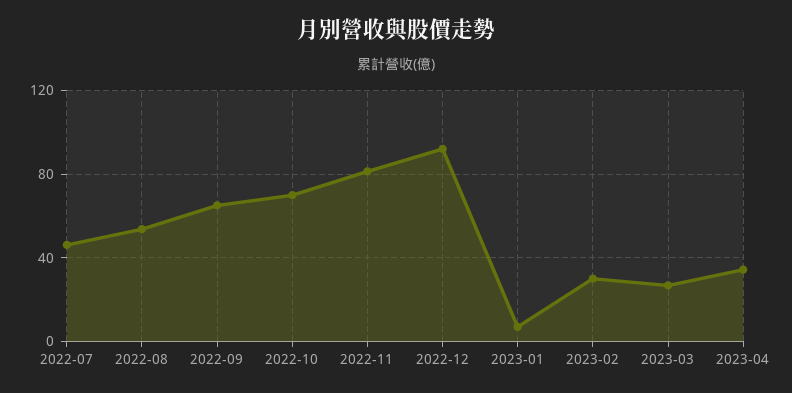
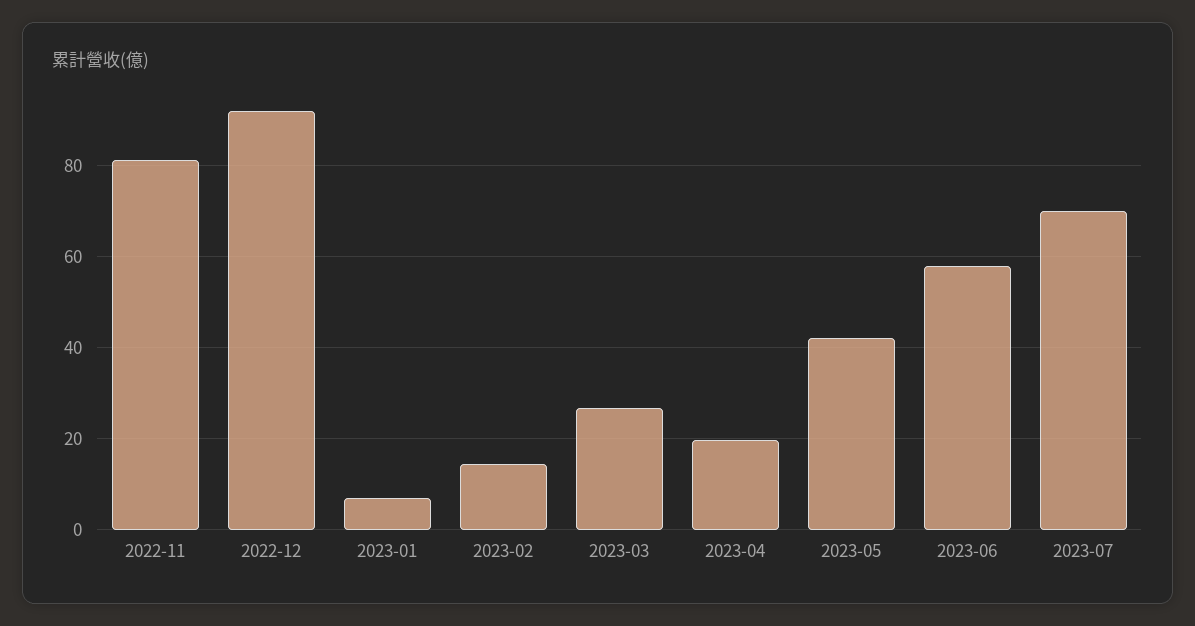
2022-07: 45 -> none
2022-08: 55 -> none
2022-09: 65 -> none
2022-10: 70 -> none
2023-02: 30 -> 14
2023-04: 35 -> 20
2023-05: none -> 42
2023-06: none -> 58
2023-07: none -> 70

